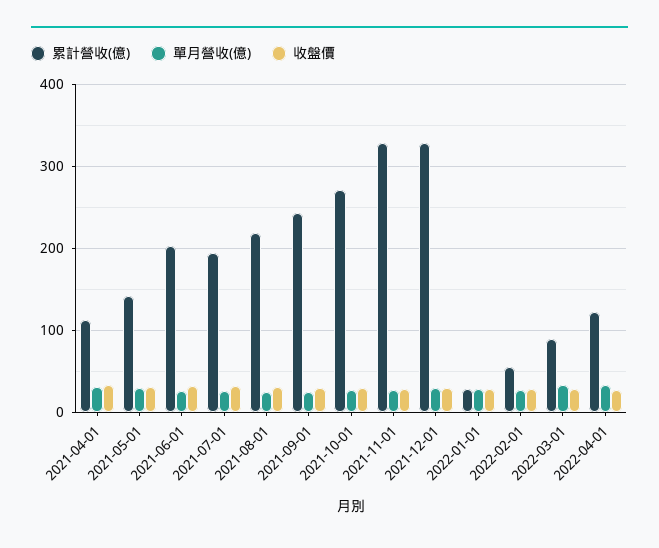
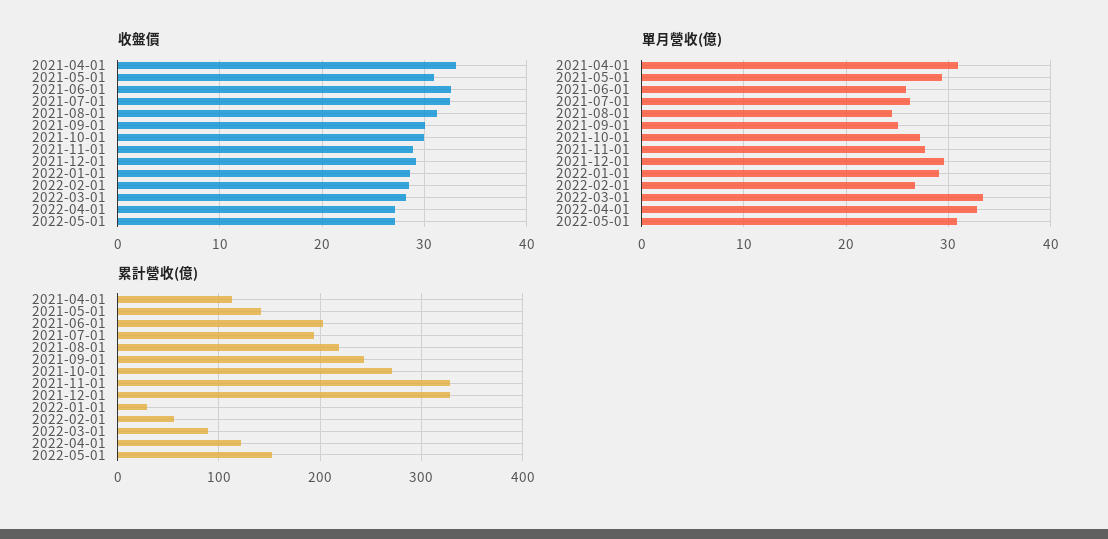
收盤價, 2022-05-01: none -> 27
單月營收(億), 2022-05-01: none -> 31
累計營收(億), 2022-05-01: none -> 150

